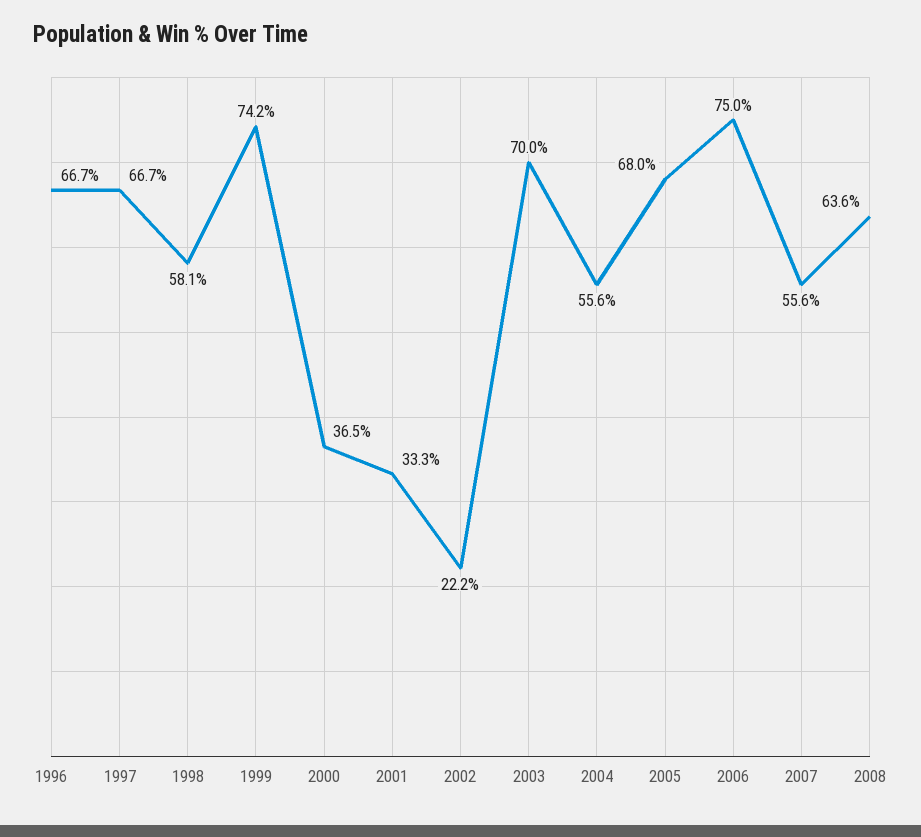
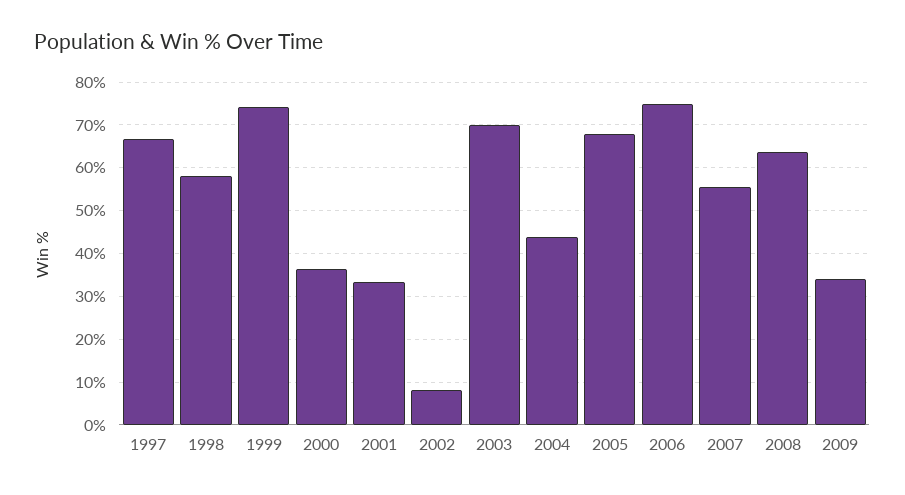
1996: 66.7 -> none
2002: 22.2 -> 8
2004: 55.6 -> 44
2009: none -> 34

